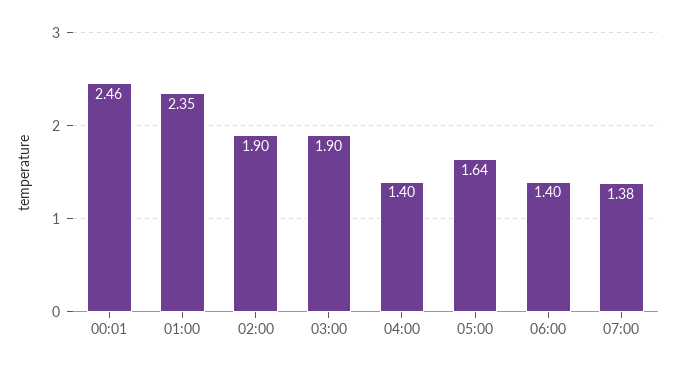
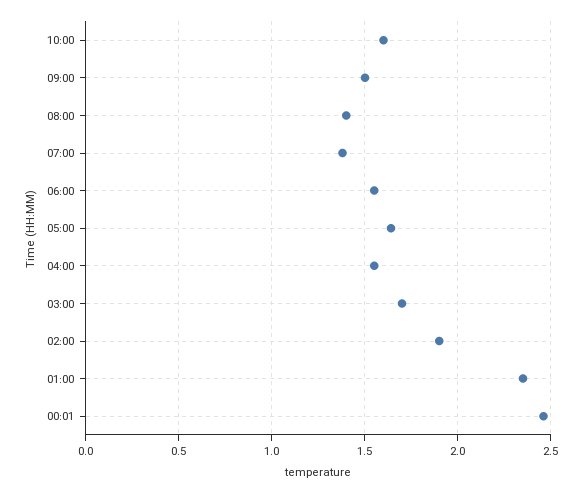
03:00: 1.9 -> 1.7
04:00: 1.4 -> 1.55
06:00: 1.4 -> 1.55
10:00: none -> 1.6
09:00: none -> 1.5
08:00: none -> 1.4

